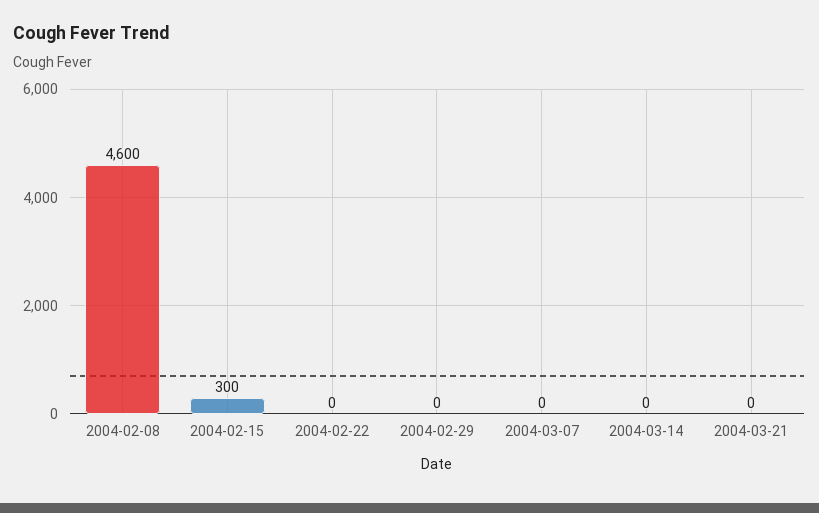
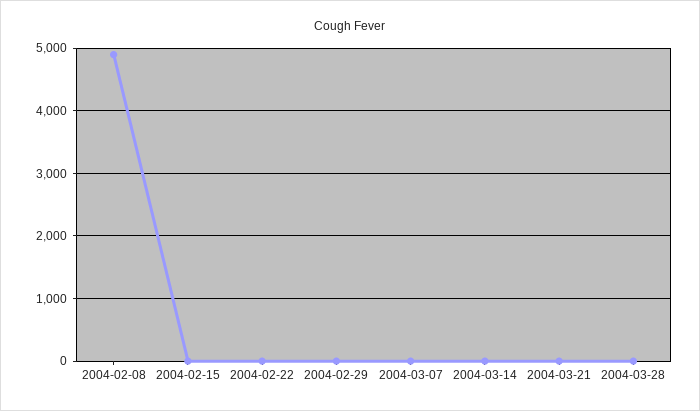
2004-02-08: 4600 -> 4900
2004-02-15: 300 -> 0
2004-03-28: none -> 0

